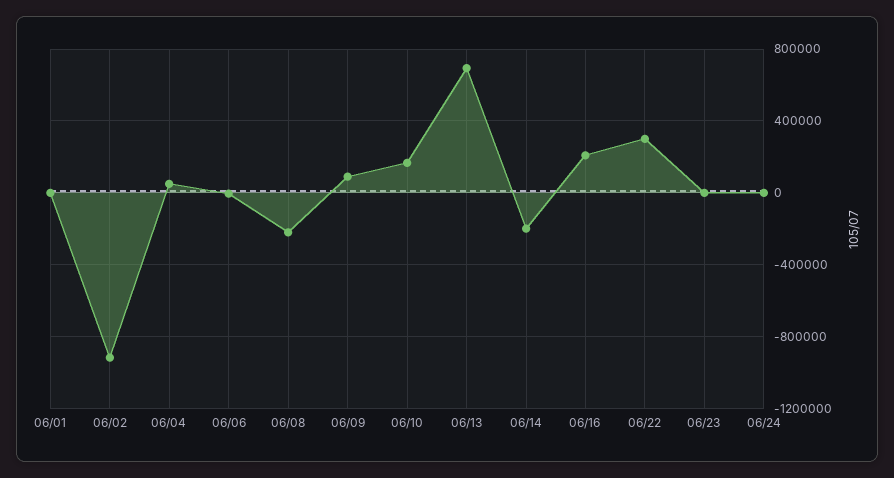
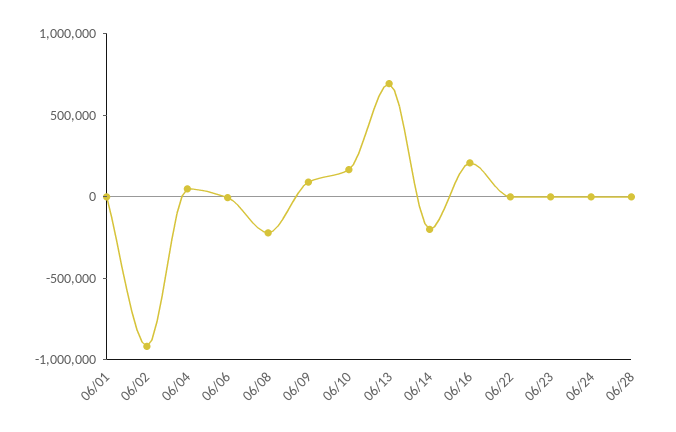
06/22: 300000 -> 0
06/28: none -> 0

